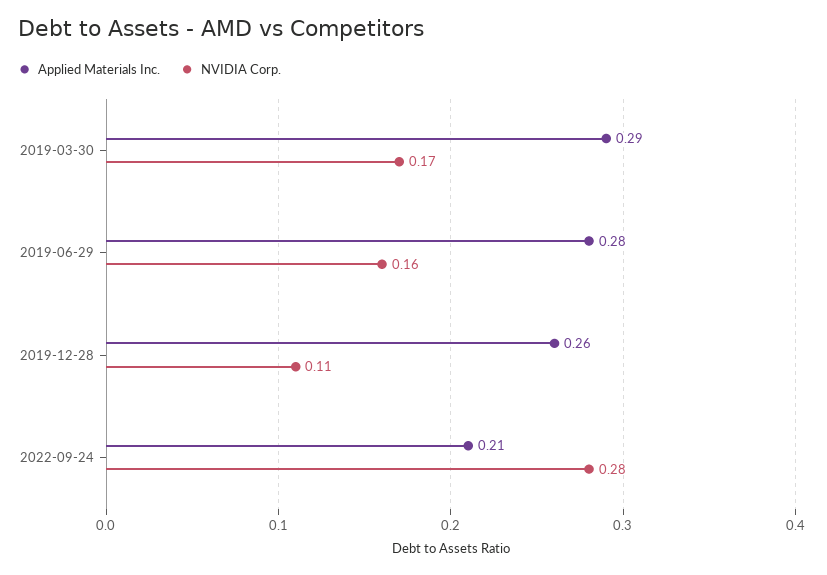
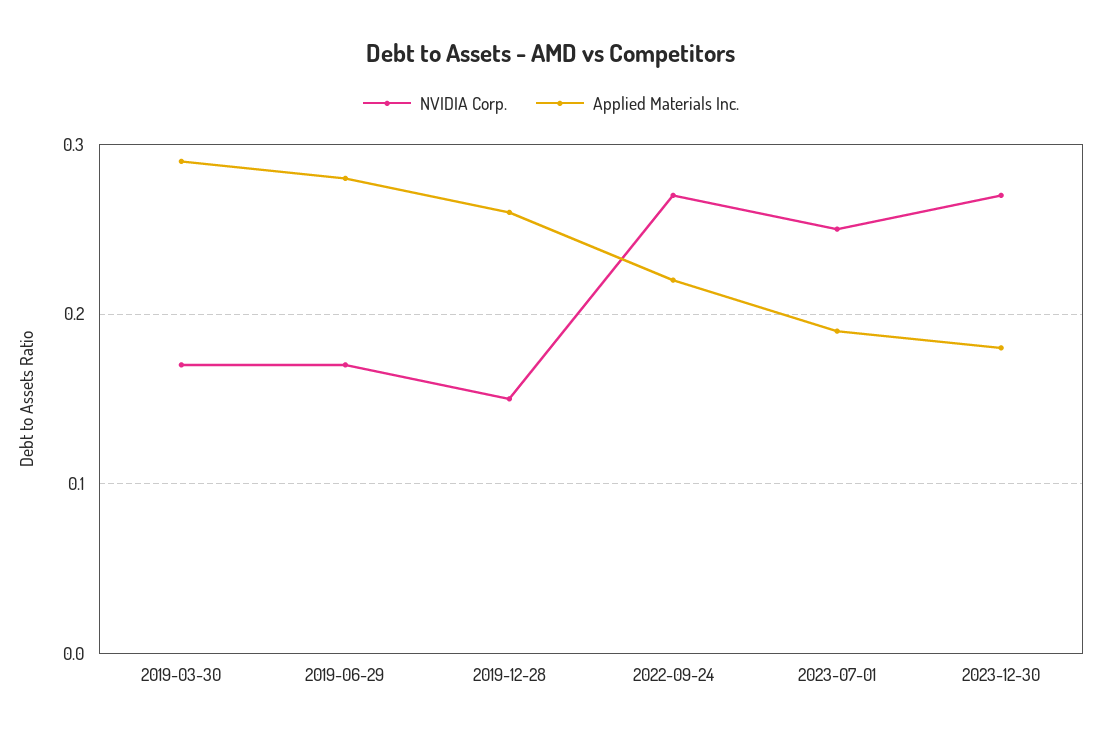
NVIDIA Corp., 2019-06-29: 0.16 -> 0.17
NVIDIA Corp., 2019-12-28: 0.11 -> 0.15
Applied Materials Inc., 2022-09-24: 0.21 -> 0.22
NVIDIA Corp., 2022-09-24: 0.28 -> 0.27
NVIDIA Corp., 2023-07-01: none -> 0.25
Applied Materials Inc., 2023-07-01: none -> 0.19
NVIDIA Corp., 2023-12-30: none -> 0.27
Applied Materials Inc., 2023-12-30: none -> 0.18

